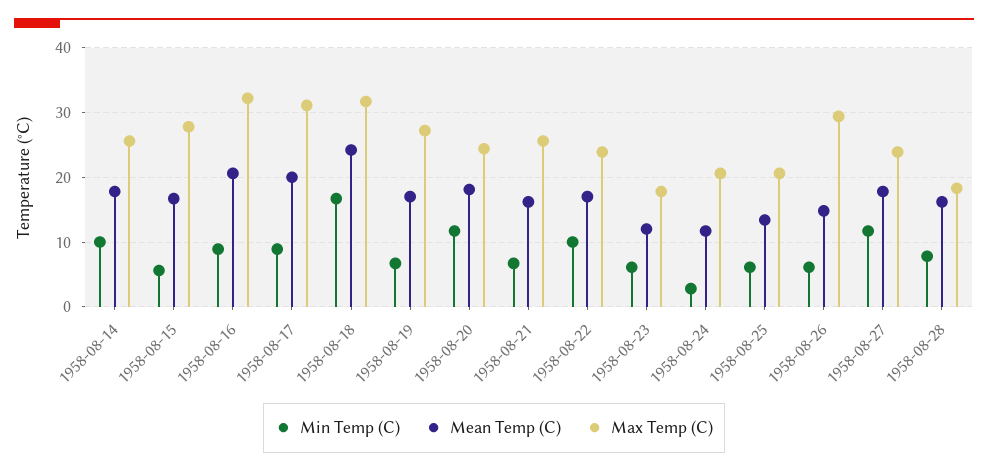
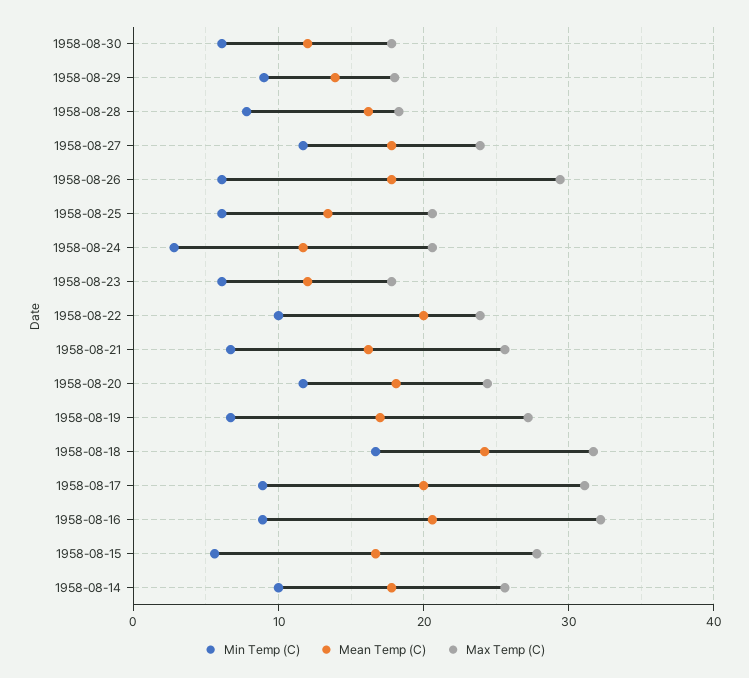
Mean Temp (C), 1958-08-22: 17 -> 20
Mean Temp (C), 1958-08-26: 15 -> 18
Min Temp (C), 1958-08-30: none -> 6
Mean Temp (C), 1958-08-30: none -> 12
Max Temp (C), 1958-08-30: none -> 18
Min Temp (C), 1958-08-29: none -> 9
Mean Temp (C), 1958-08-29: none -> 14
Max Temp (C), 1958-08-29: none -> 18

